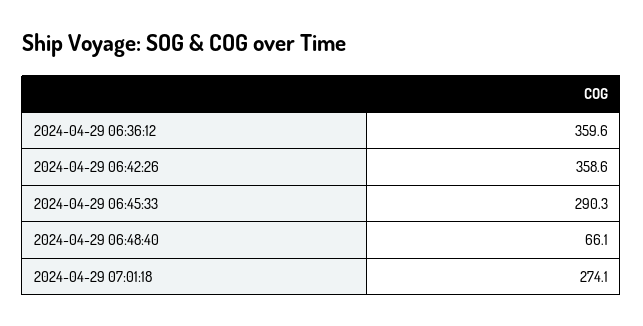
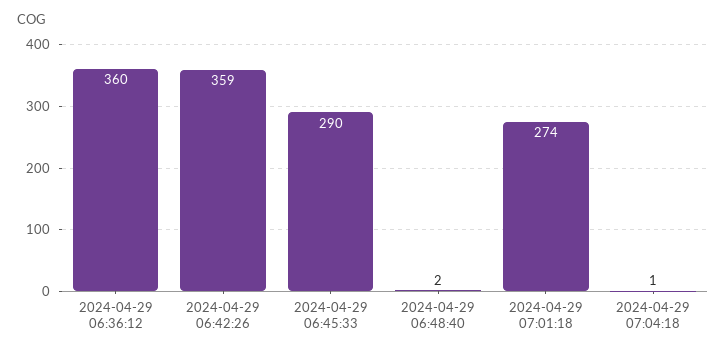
2024-04-29 06:48:40: 66.1 -> 2
2024-04-29 07:04:18: none -> 1

